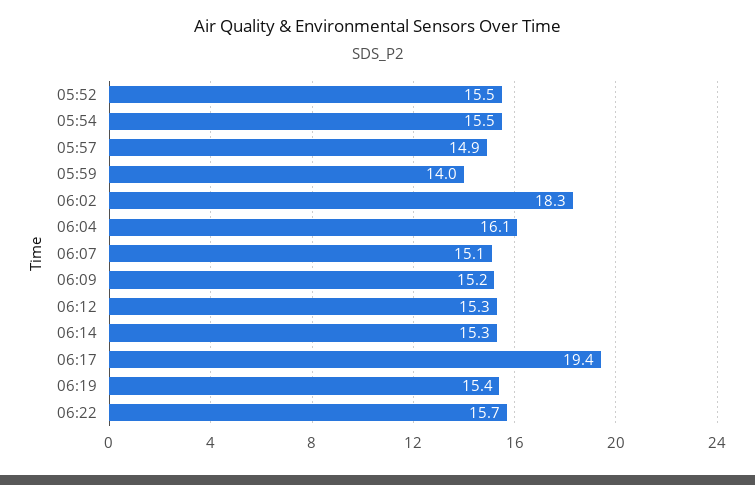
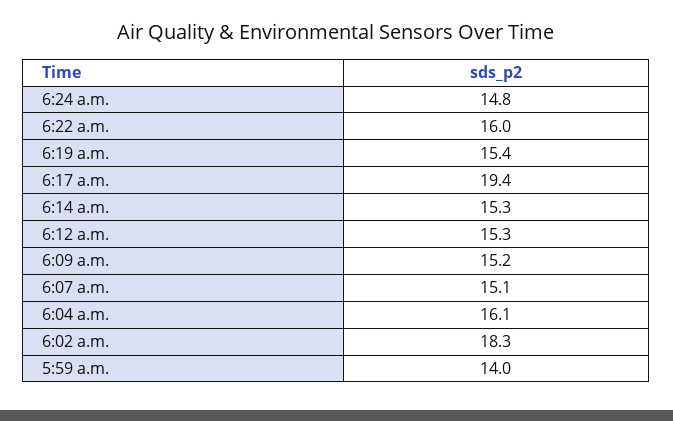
05:52: 15.5 -> none
05:54: 15.5 -> none
05:57: 14.9 -> none
06:22: 15.7 -> 16
6:24 a.m.: none -> 14.8

